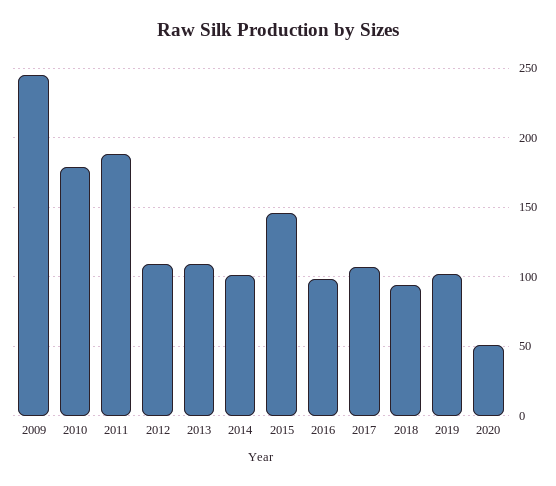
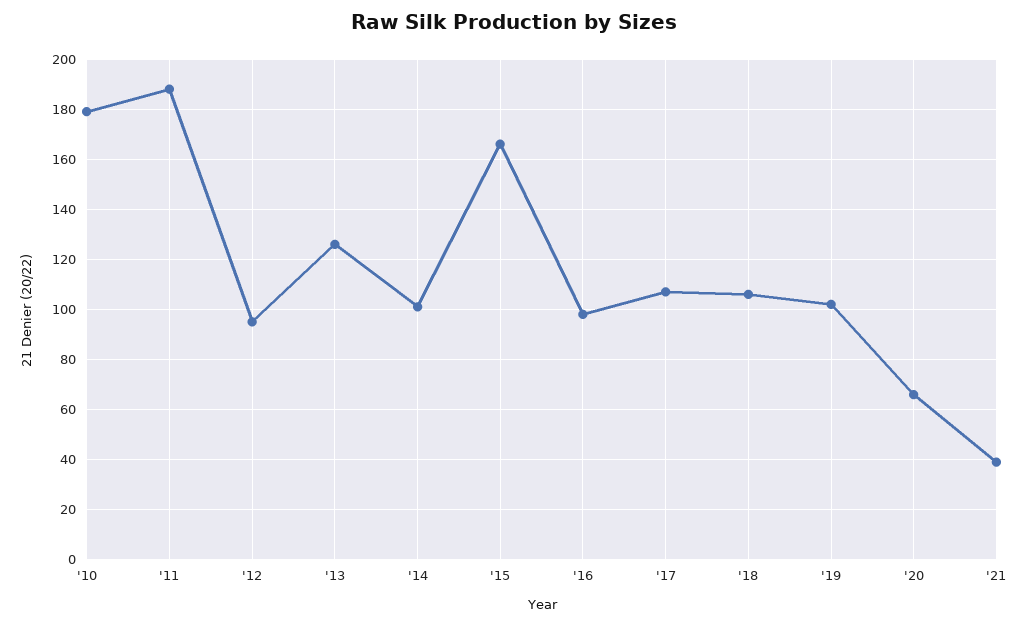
2009: 245 -> none
2012: 110 -> 95
2013: 110 -> 125
2015: 145 -> 165
2018: 95 -> 105
2020: 50 -> 65
'21: none -> 40

